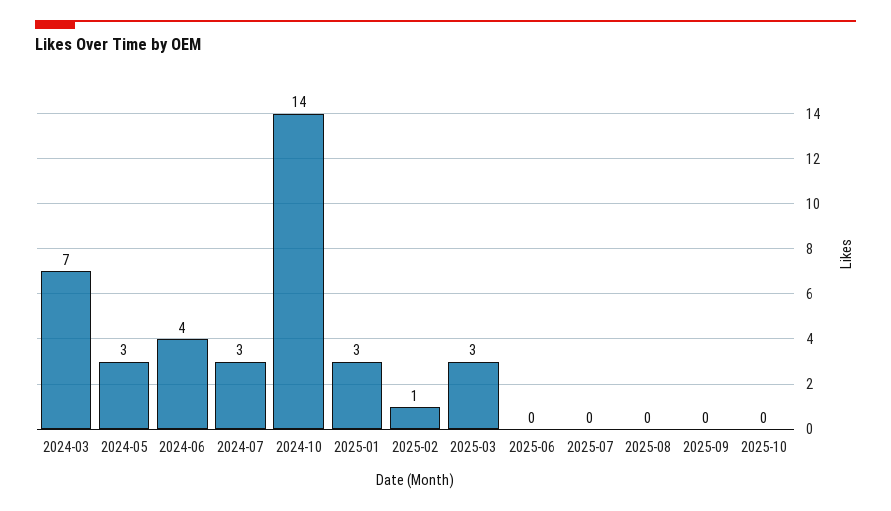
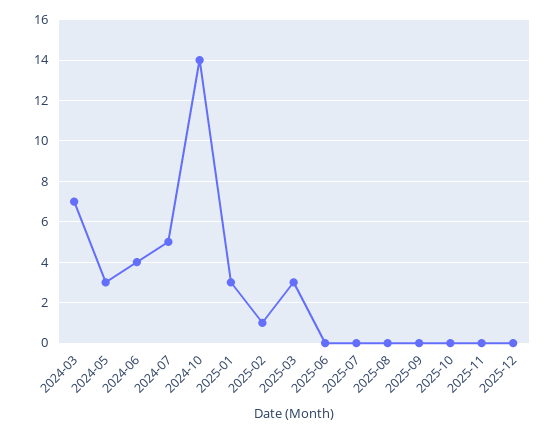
2024-07: 3 -> 5
2025-11: none -> 0
2025-12: none -> 0

